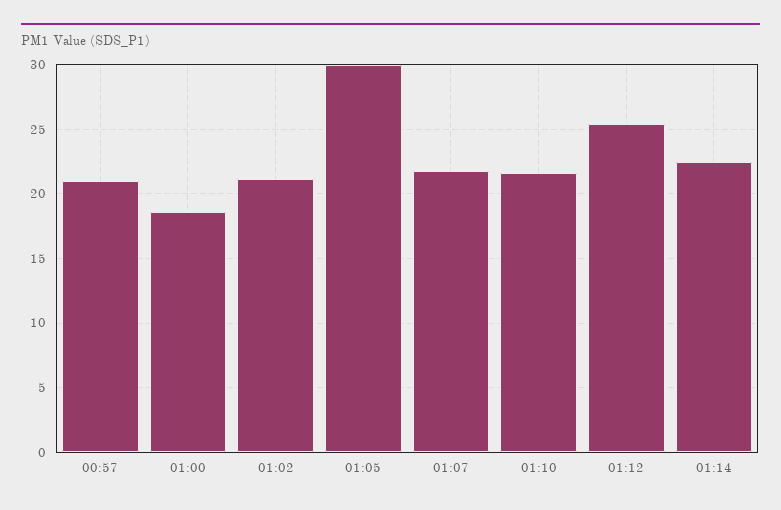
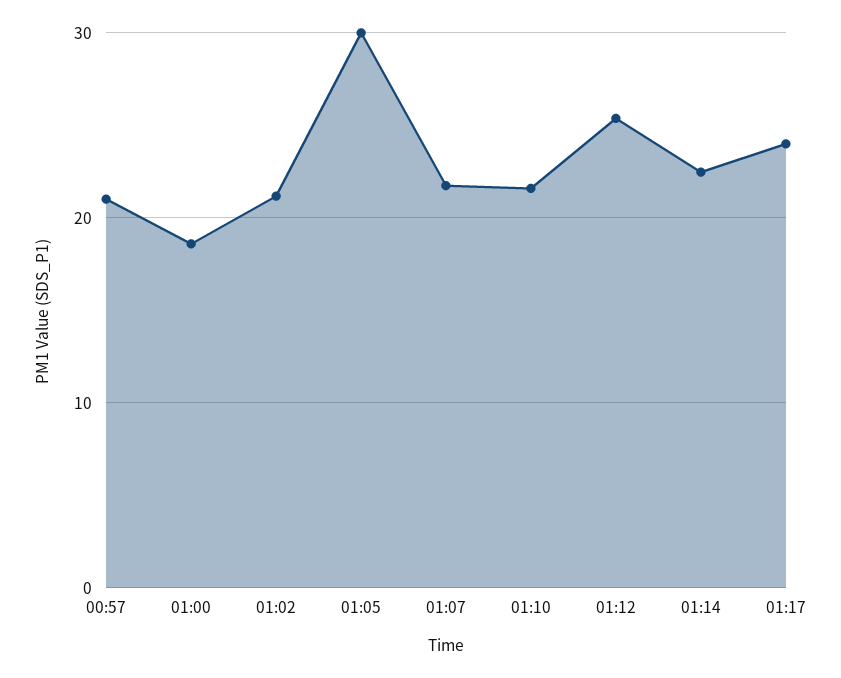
01:17: none -> 24

